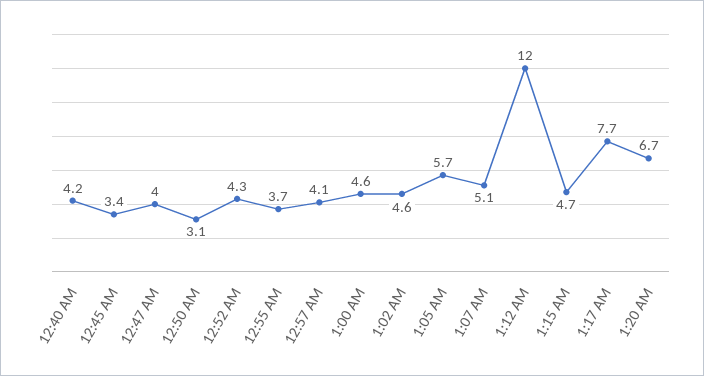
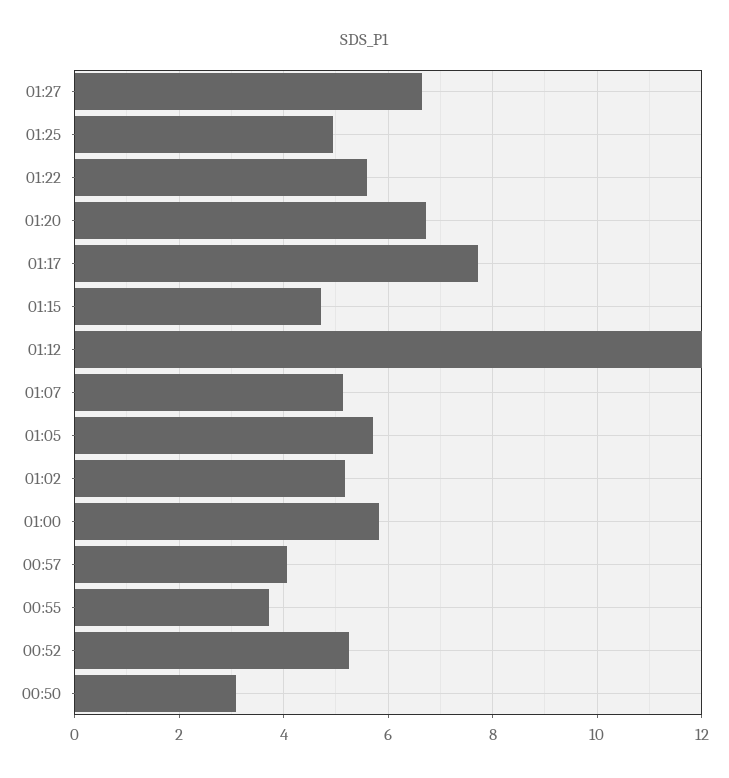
12:40 AM: 4.2 -> none
12:45 AM: 3.4 -> none
12:47 AM: 4 -> none
12:52 AM: 4.3 -> 5.2
1:00 AM: 4.6 -> 5.8
1:02 AM: 4.6 -> 5.2
01:27: none -> 6.6
01:25: none -> 5
01:22: none -> 5.6

